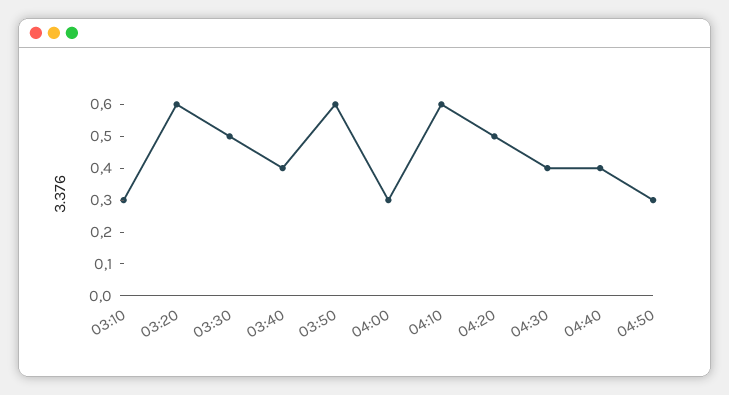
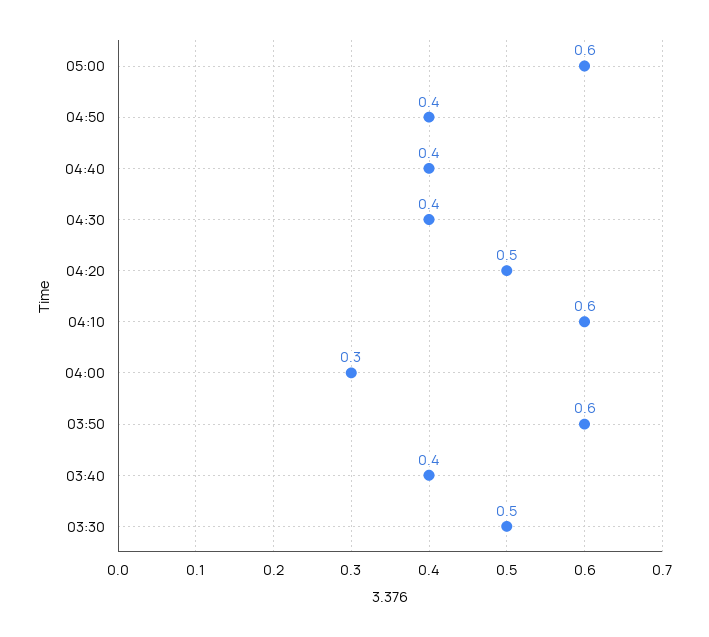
03:10: 0.3 -> none
03:20: 0.6 -> none
04:50: 0.3 -> 0.4
05:00: none -> 0.6

